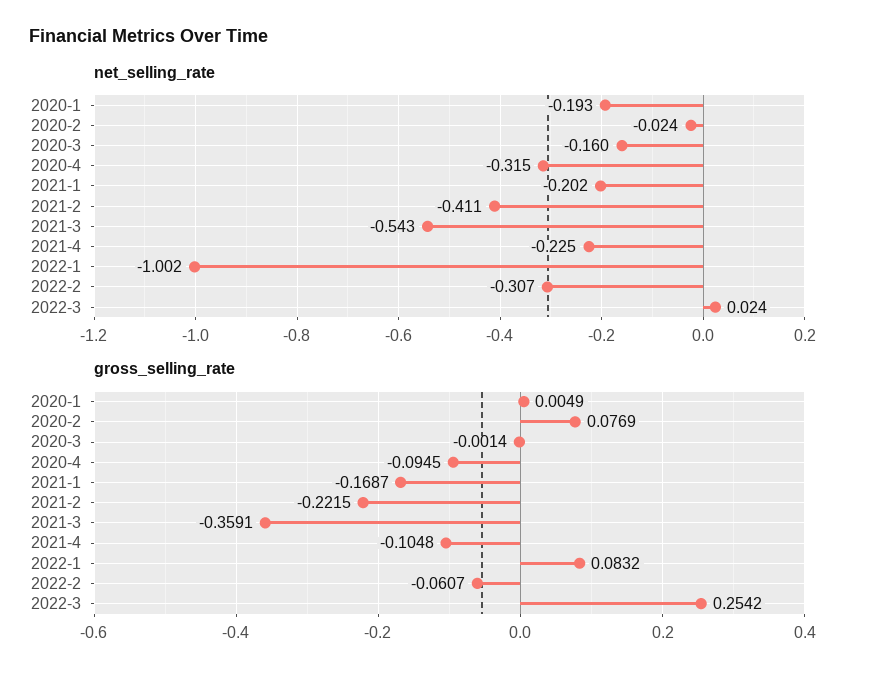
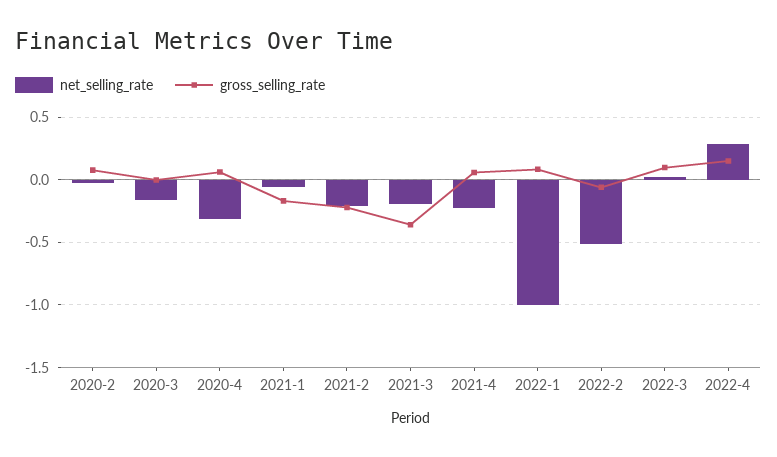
net_selling_rate, 2020-1: -0.193 -> none
net_selling_rate, 2021-1: -0.202 -> -0.05
net_selling_rate, 2021-2: -0.411 -> -0.2
net_selling_rate, 2021-3: -0.543 -> -0.2
net_selling_rate, 2022-2: -0.307 -> -0.5
gross_selling_rate, 2020-1: 0.0049 -> none
gross_selling_rate, 2020-4: -0.0945 -> 0.05
gross_selling_rate, 2021-4: -0.1048 -> 0.05
gross_selling_rate, 2022-3: 0.2542 -> 0.1
net_selling_rate, 2022-4: none -> 0.3
gross_selling_rate, 2022-4: none -> 0.15

